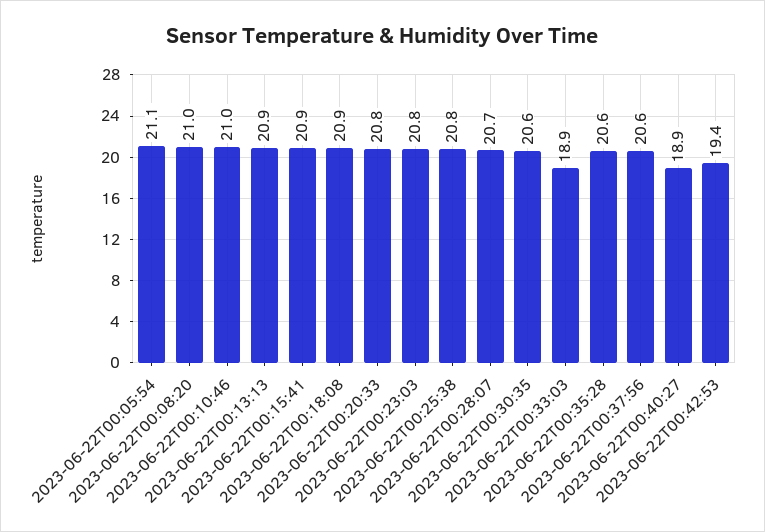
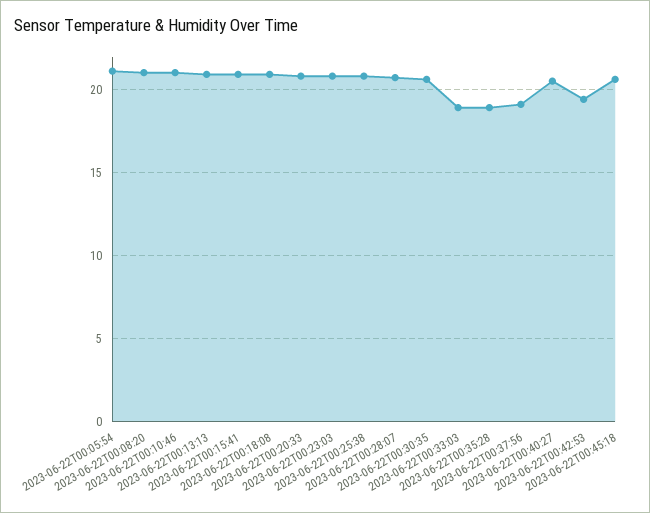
2023-06-22T00:35:28: 20.6 -> 19
2023-06-22T00:37:56: 20.6 -> 19
2023-06-22T00:40:27: 18.9 -> 20.5
2023-06-22T00:45:18: none -> 20.5

